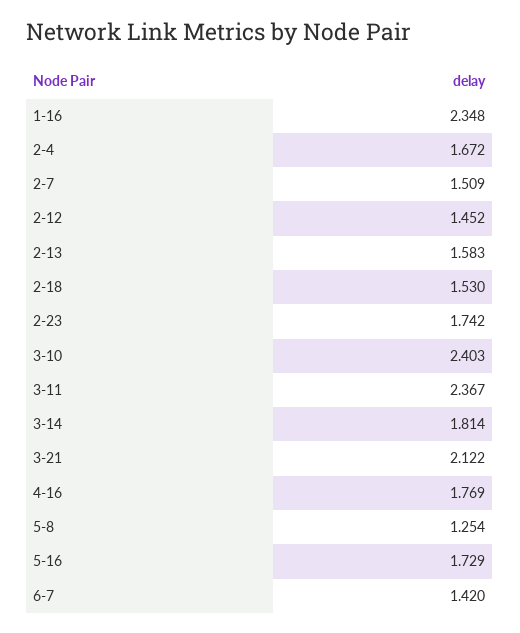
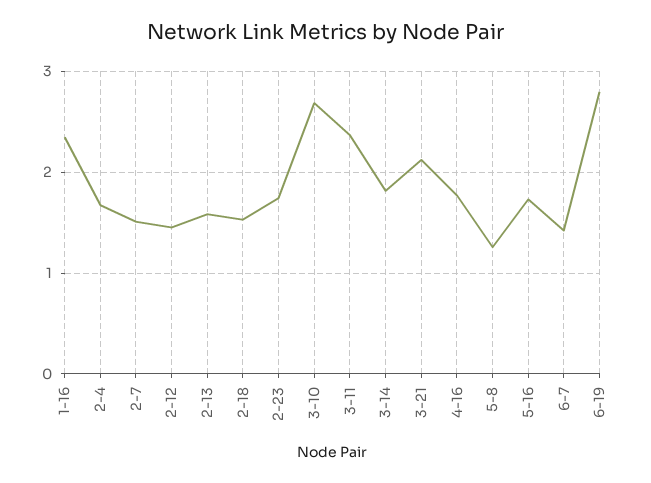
3-10: 2.403 -> 2.7
6-19: none -> 2.8

